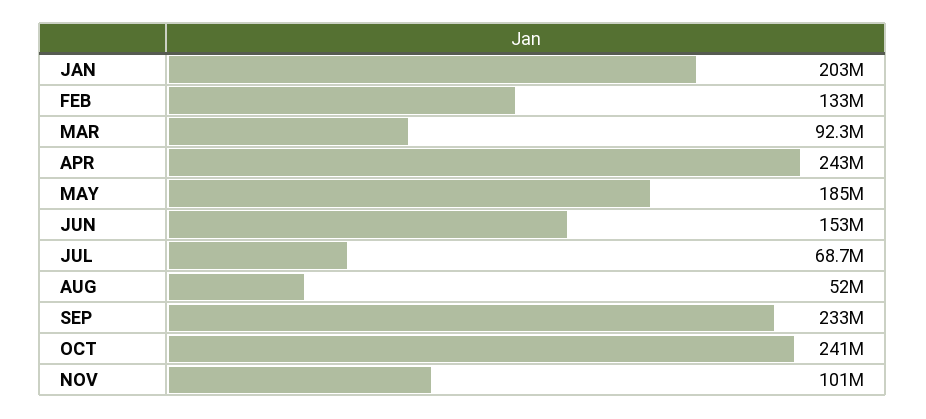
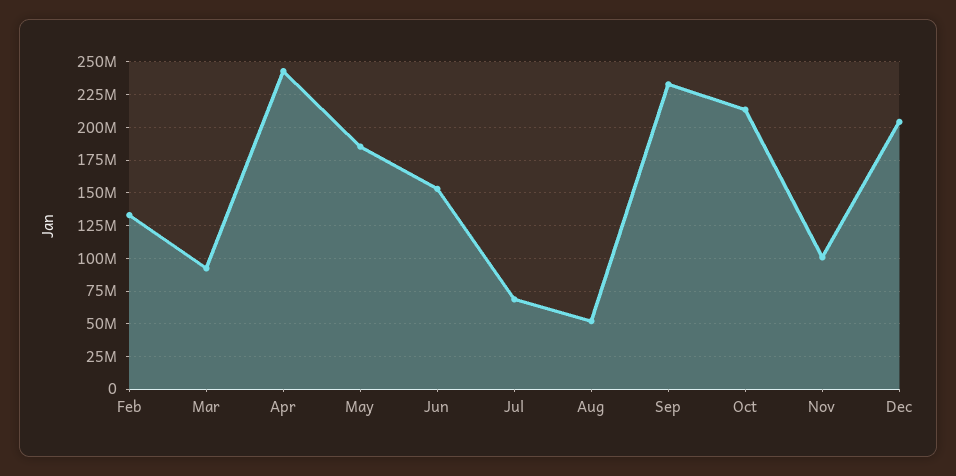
JAN: 203000000 -> none
OCT: 241000000 -> 215000000
Dec: none -> 205000000

